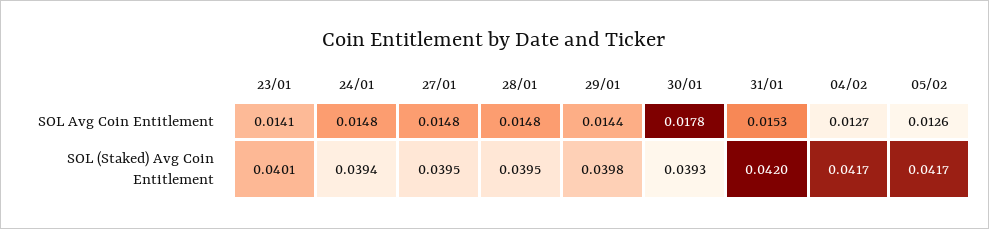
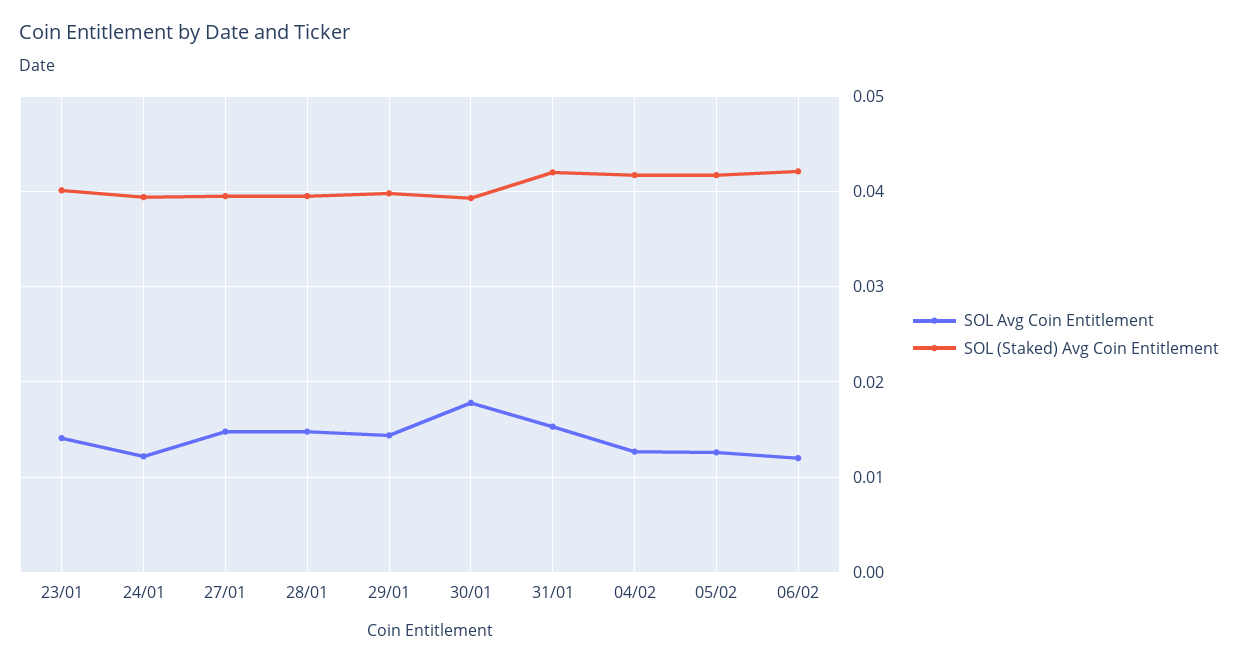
SOL Avg Coin Entitlement, 24/01: 0.0148 -> 0.012
SOL Avg Coin Entitlement, 06/02: none -> 0.012
SOL (Staked) Avg Coin Entitlement, 06/02: none -> 0.042

